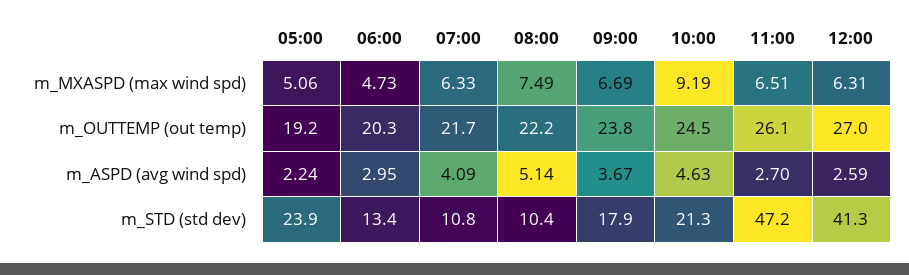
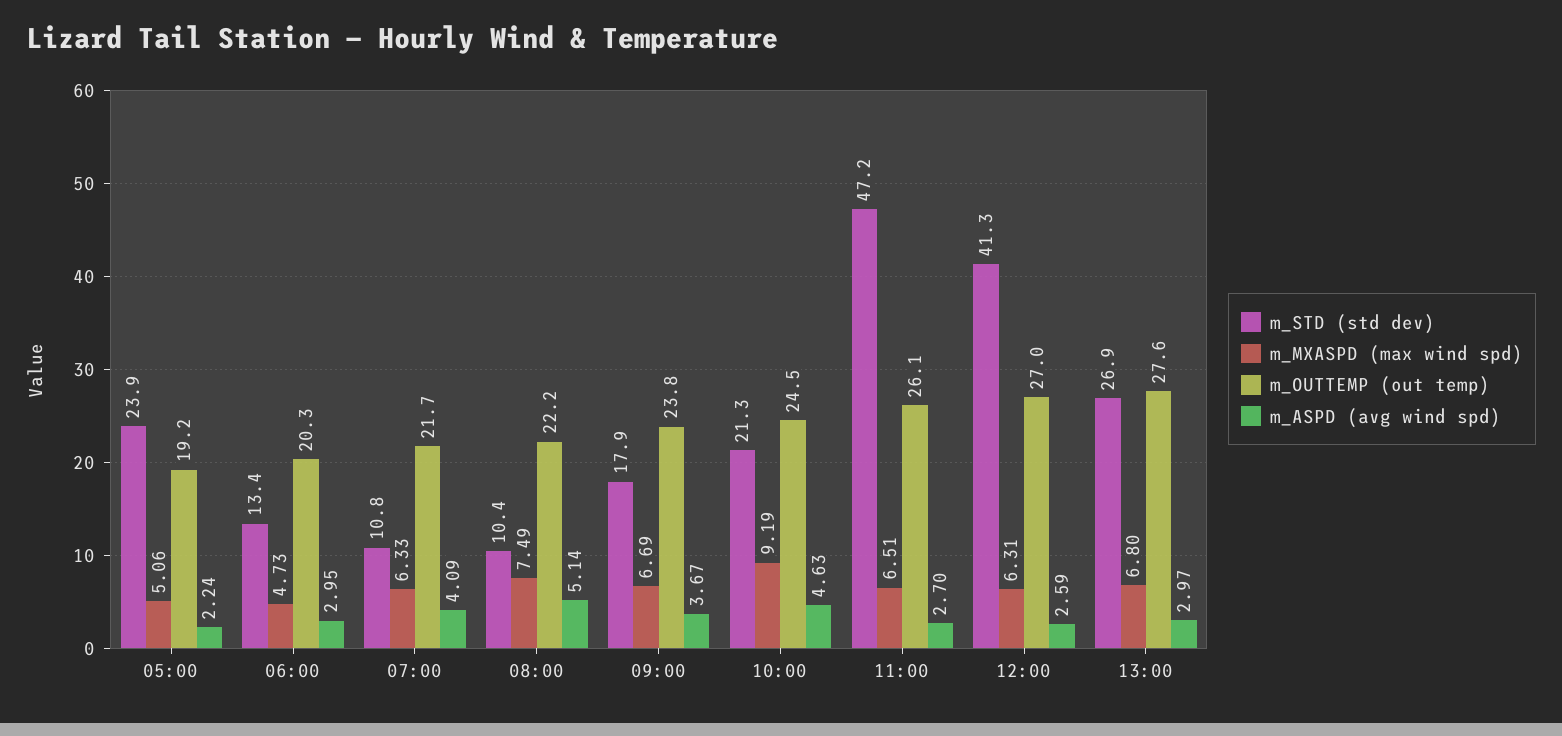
m_STD (std dev), 13:00: none -> 26.9
m_MXASPD (max wind spd), 13:00: none -> 6.8
m_OUTTEMP (out temp), 13:00: none -> 27.6
m_ASPD (avg wind spd), 13:00: none -> 2.97

